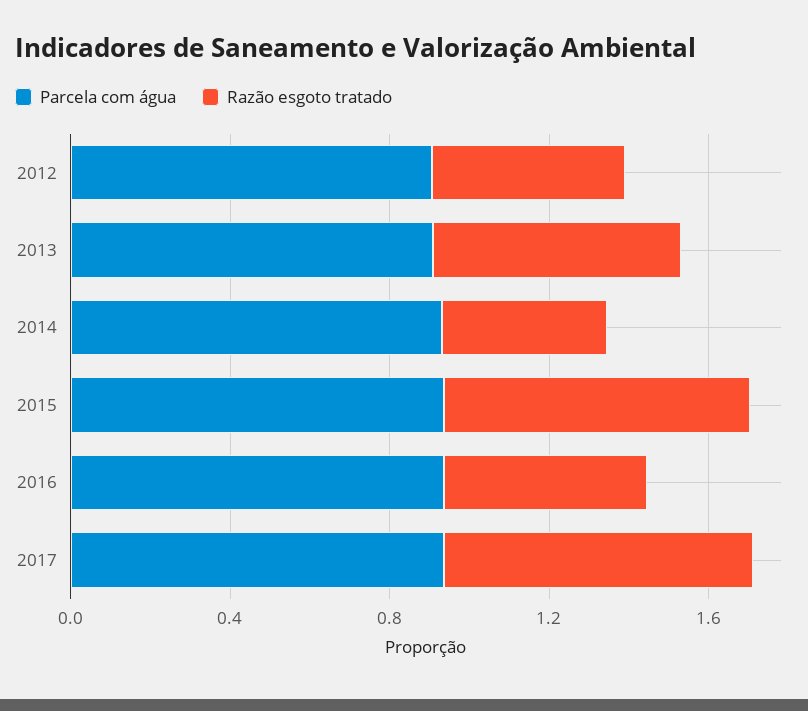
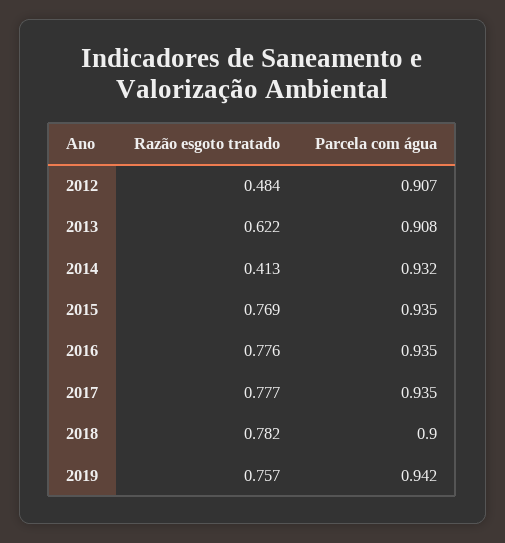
Razão esgoto tratado, 2016: 0.5 -> 0.776
Razão esgoto tratado, 2018: none -> 0.782
Parcela com água, 2018: none -> 0.9
Razão esgoto tratado, 2019: none -> 0.757
Parcela com água, 2019: none -> 0.942

